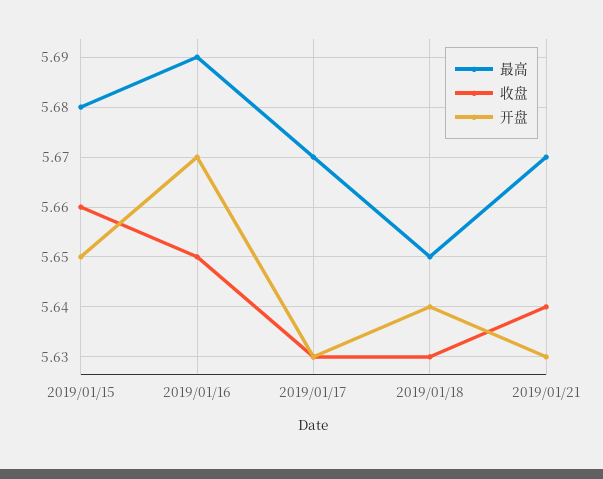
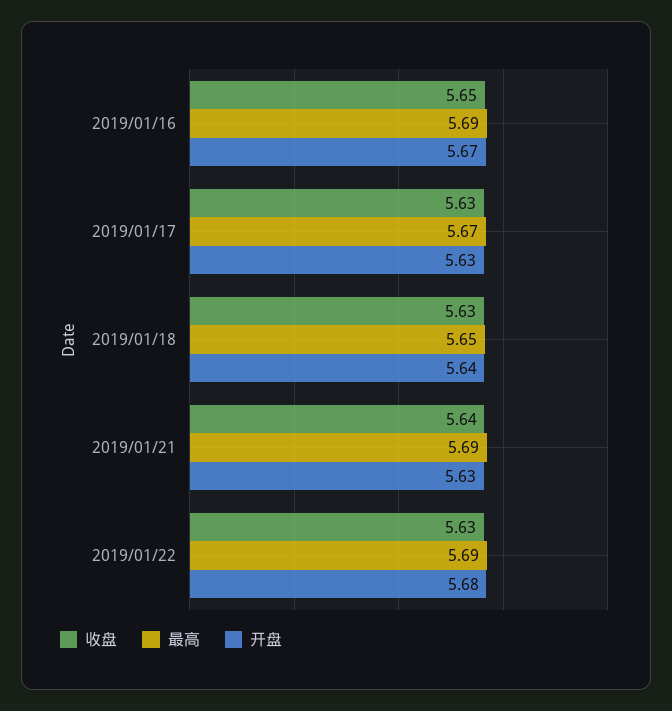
最高, 2019/01/15: 5.68 -> none
收盘, 2019/01/15: 5.66 -> none
开盘, 2019/01/15: 5.65 -> none
最高, 2019/01/21: 5.67 -> 5.69
收盘, 2019/01/22: none -> 5.63
最高, 2019/01/22: none -> 5.69
开盘, 2019/01/22: none -> 5.68

